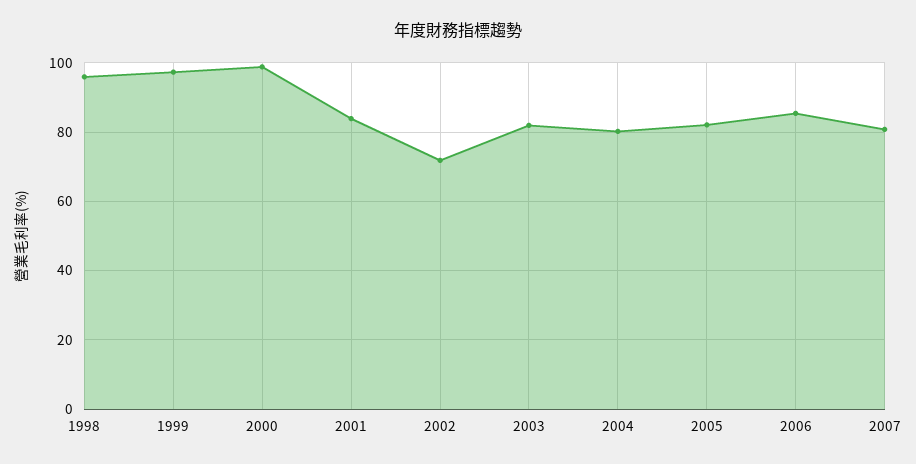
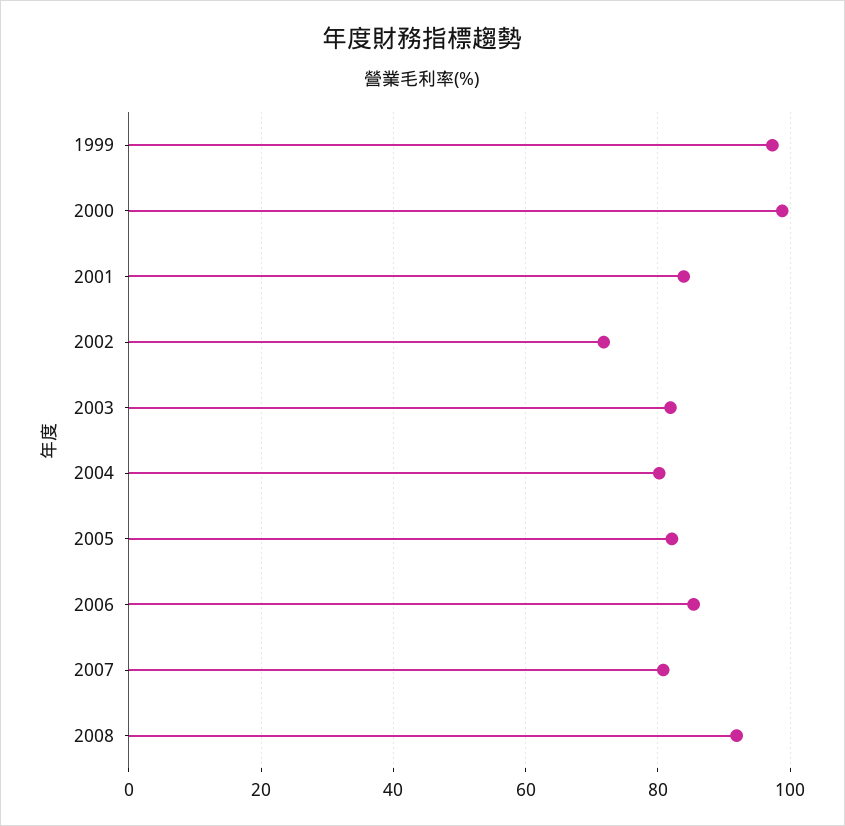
1998: 96 -> none
2008: none -> 92

